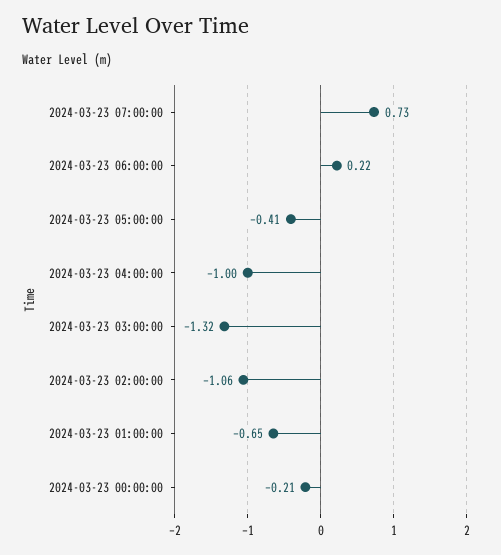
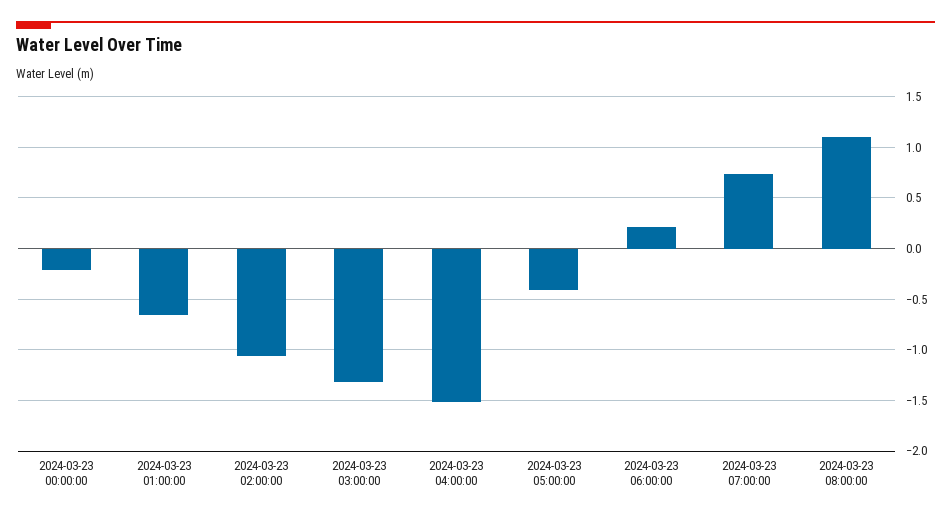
2024-03-23 04:00:00: -1 -> -1.5
2024-03-23 08:00:00: none -> 1.1

